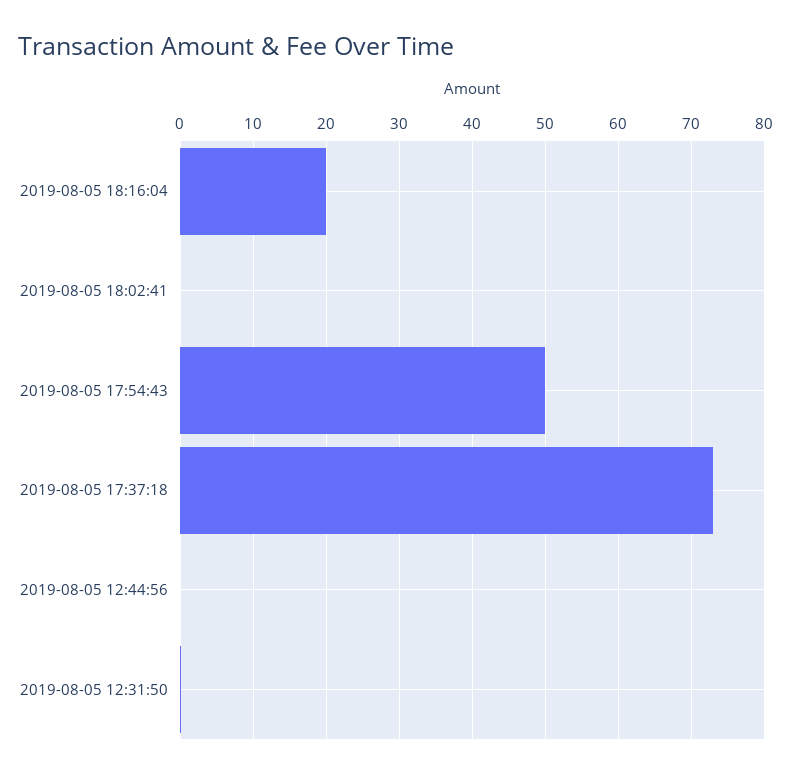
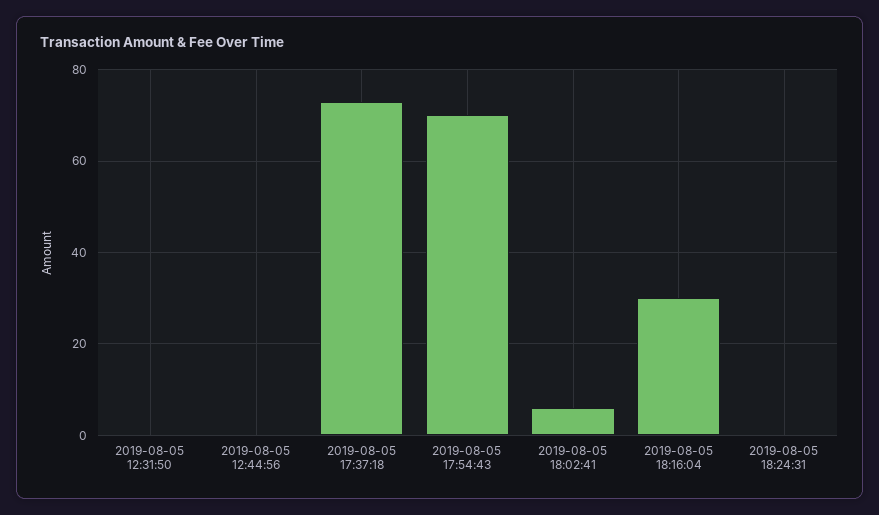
2019-08-05 18:16:04: 20 -> 30
2019-08-05 18:02:41: 0 -> 6
2019-08-05 17:54:43: 50 -> 70
2019-08-05 18:24:31: none -> 0

